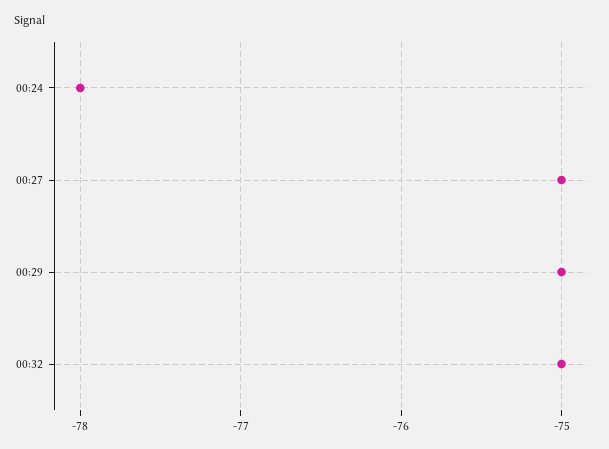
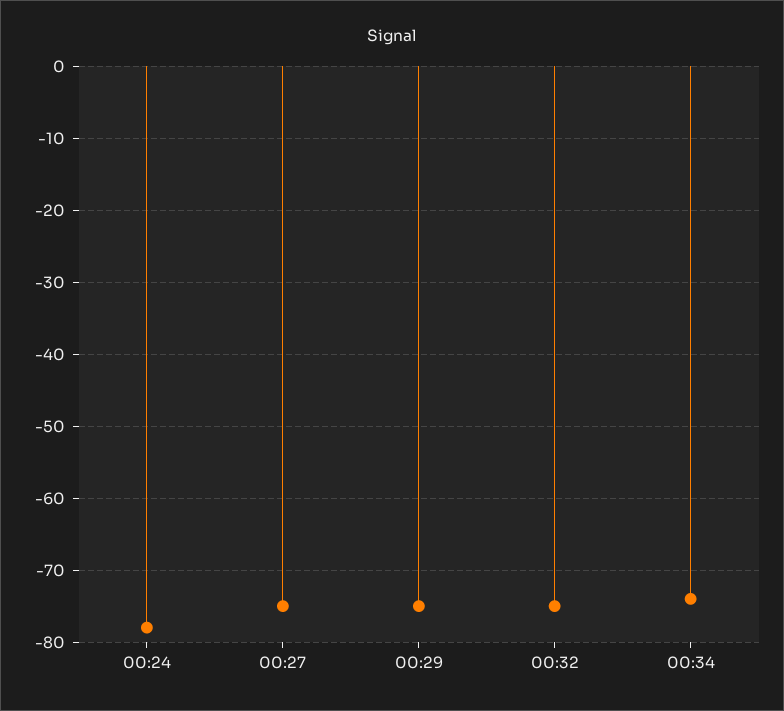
00:34: none -> -74

